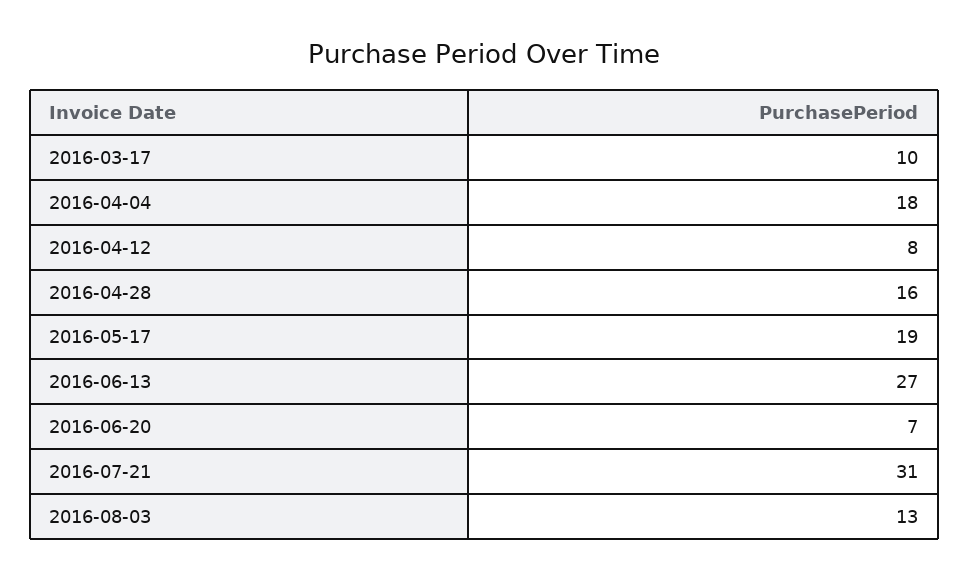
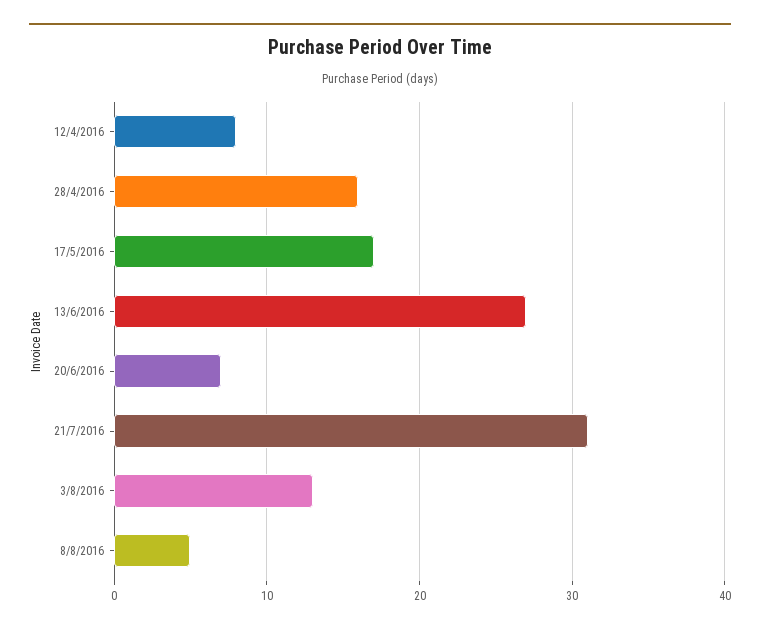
2016-03-17: 10 -> none
2016-04-04: 18 -> none
2016-05-17: 19 -> 17
8/8/2016: none -> 5

